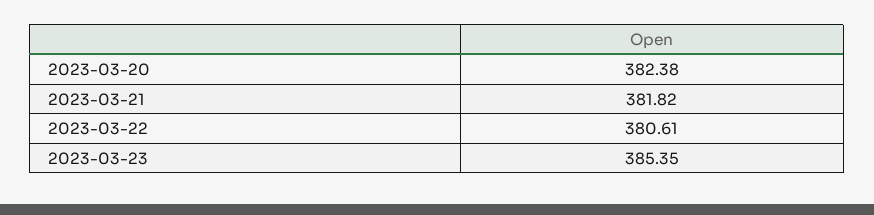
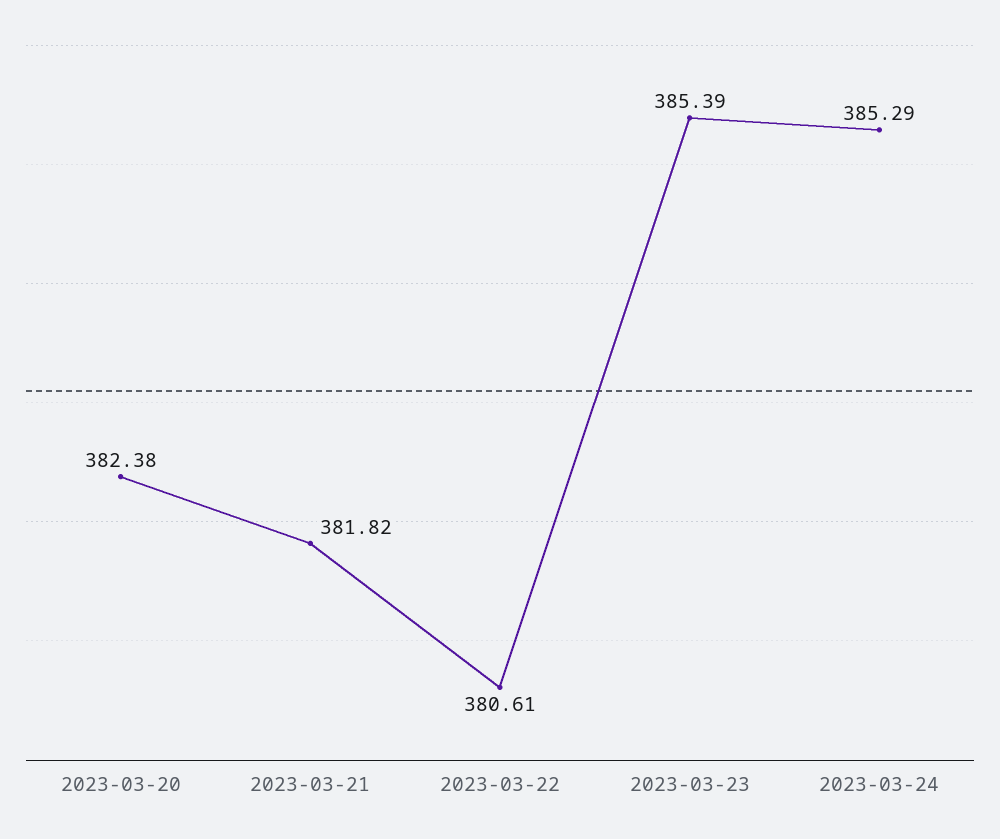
2023-03-23: 385.35 -> 385.39
2023-03-24: none -> 385.29

